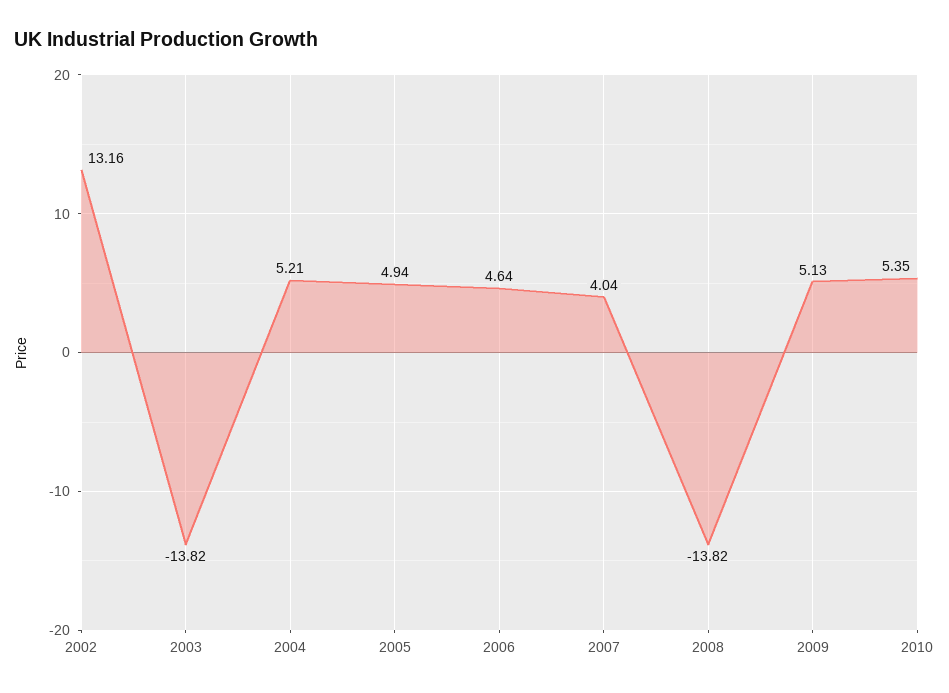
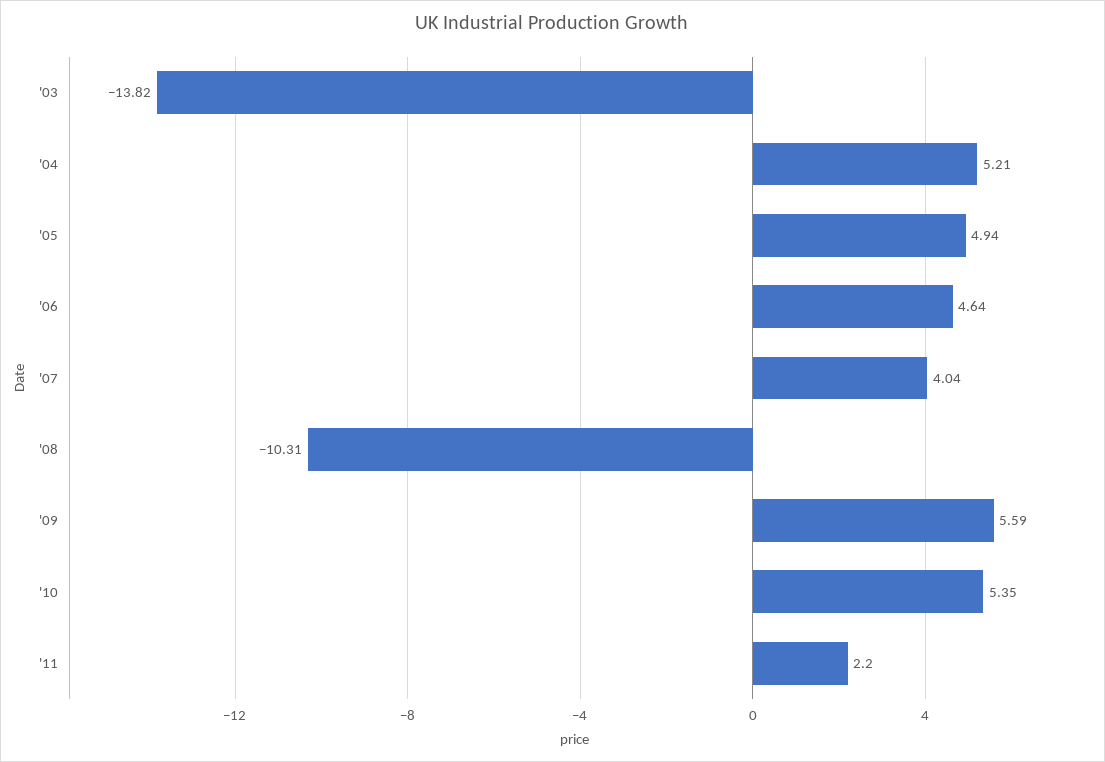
2002: 13.16 -> none
2008: -13.82 -> -10.31
2009: 5.13 -> 5.59
'11: none -> 2.2

